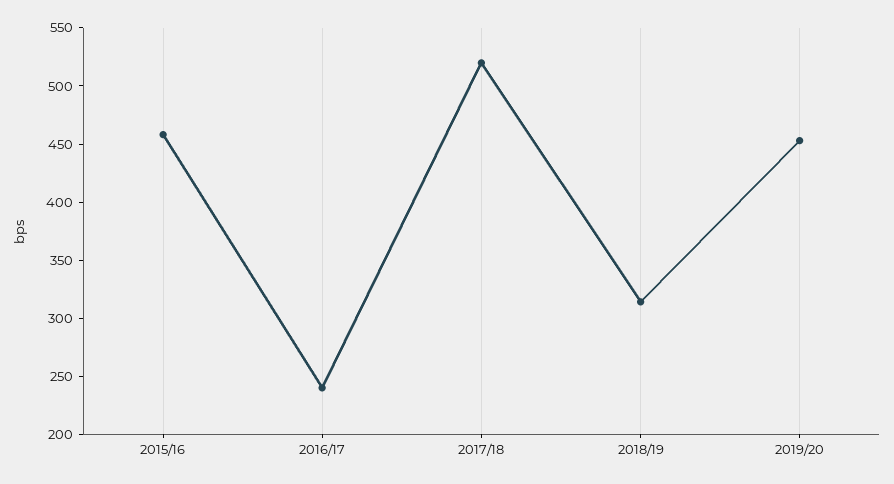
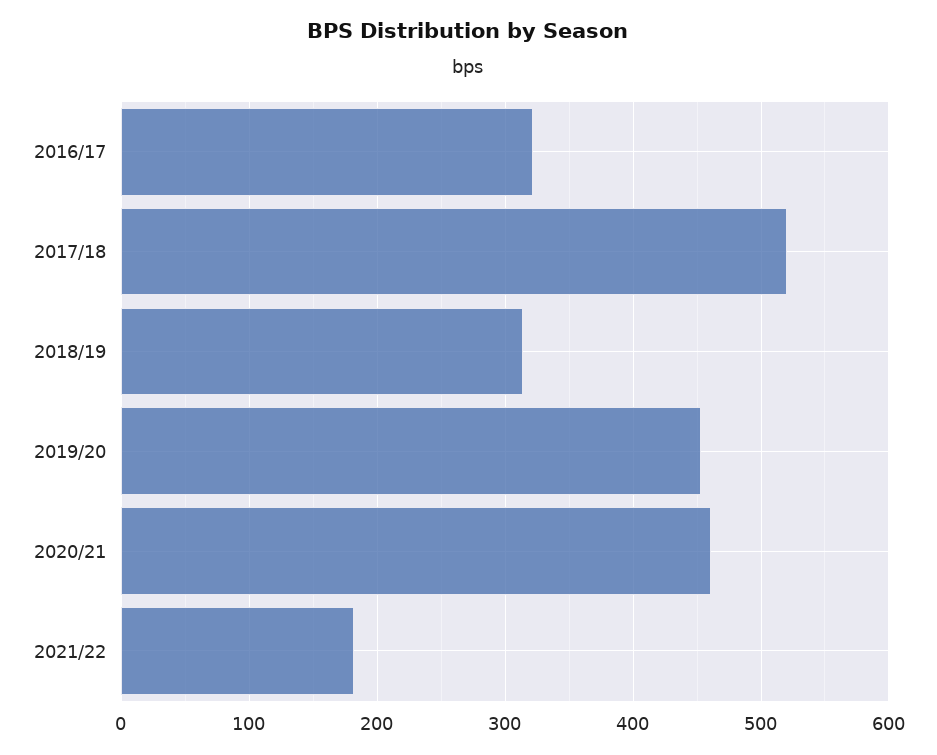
2015/16: 460 -> none
2016/17: 240 -> 320
2020/21: none -> 460
2021/22: none -> 180

